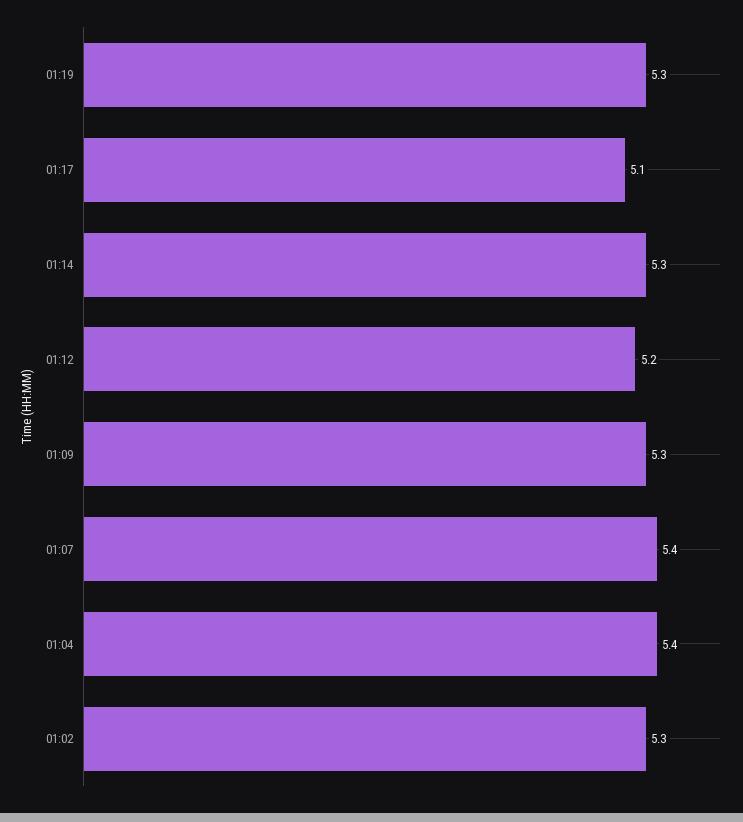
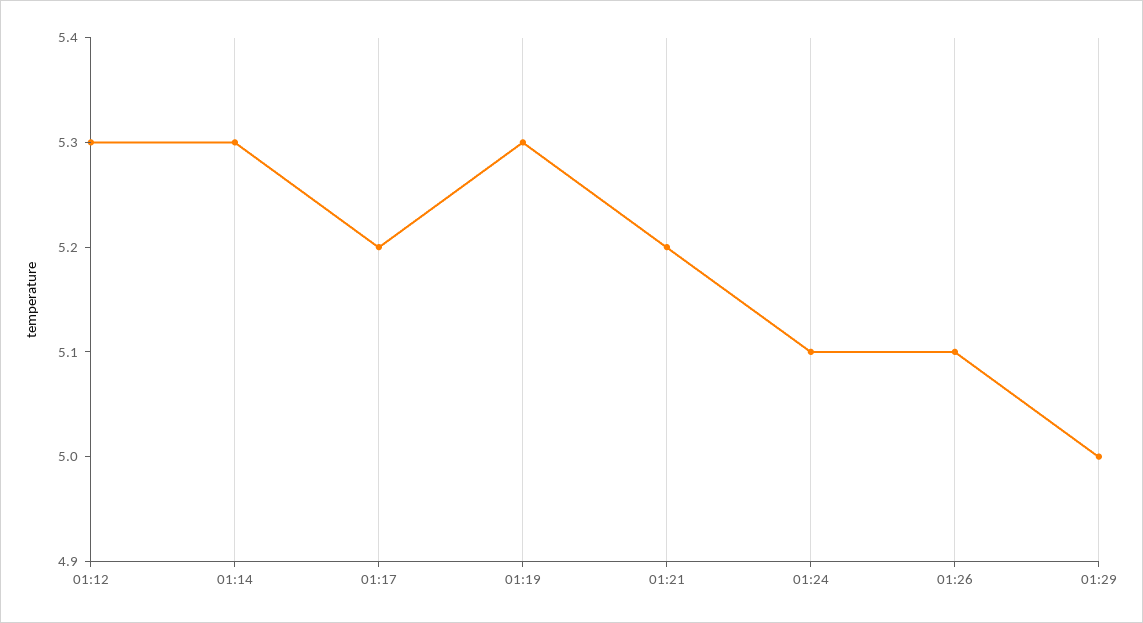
01:17: 5.1 -> 5.2
01:12: 5.2 -> 5.3
01:09: 5.3 -> none
01:07: 5.4 -> none
01:04: 5.4 -> none
01:02: 5.3 -> none
01:21: none -> 5.2
01:24: none -> 5.1
01:26: none -> 5.1
01:29: none -> 5

